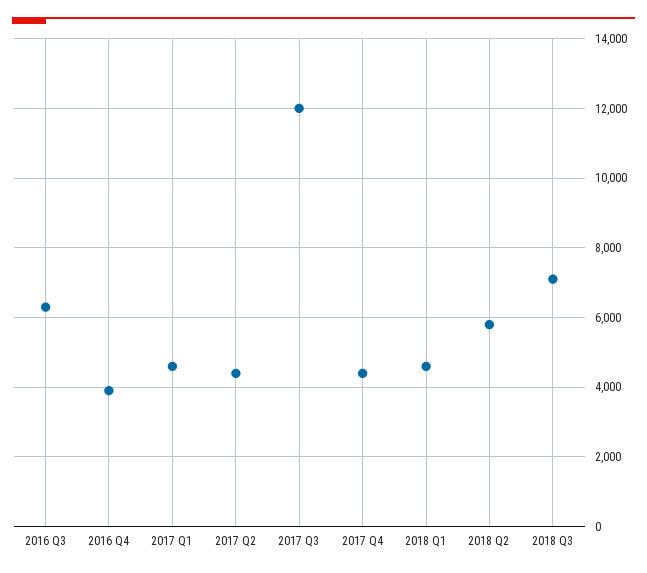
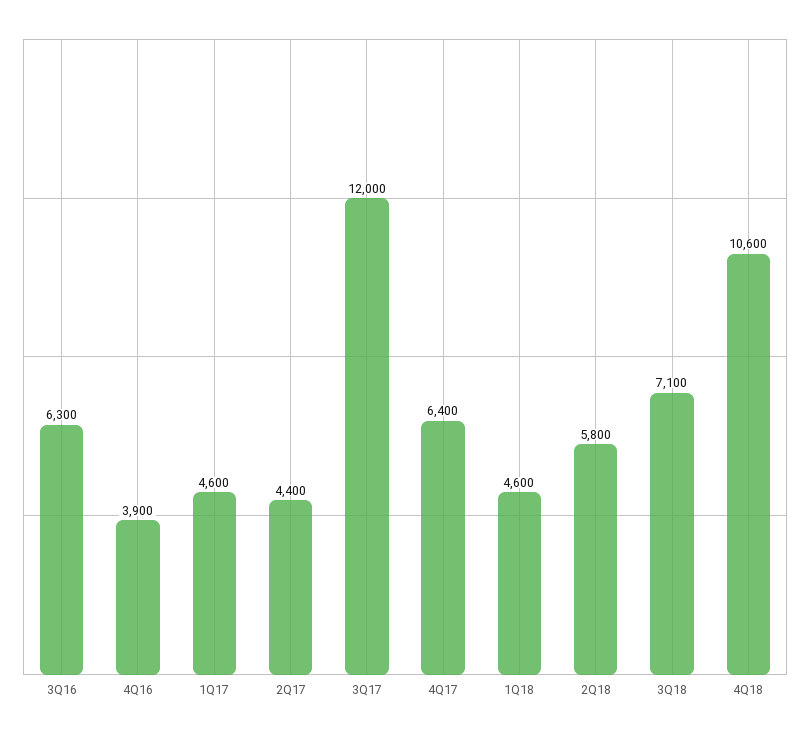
2017 Q4: 4400 -> 6400
4Q18: none -> 10600

